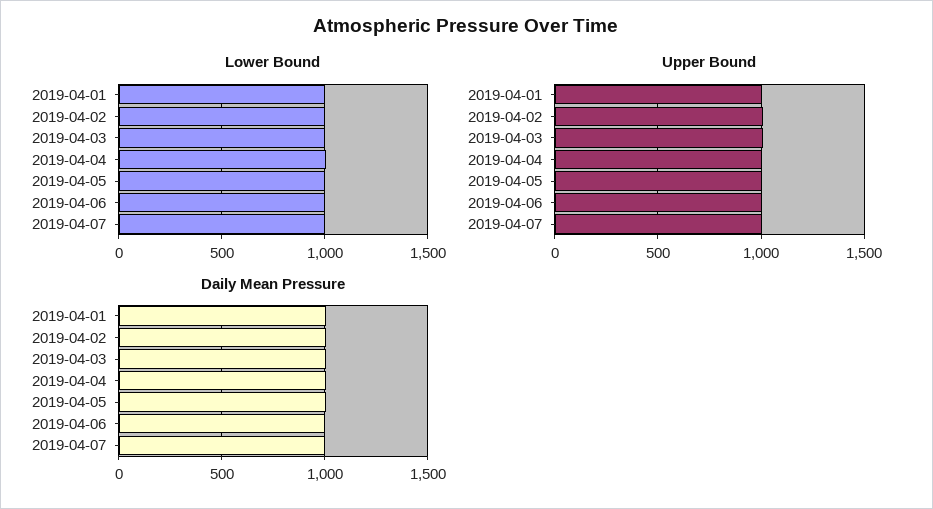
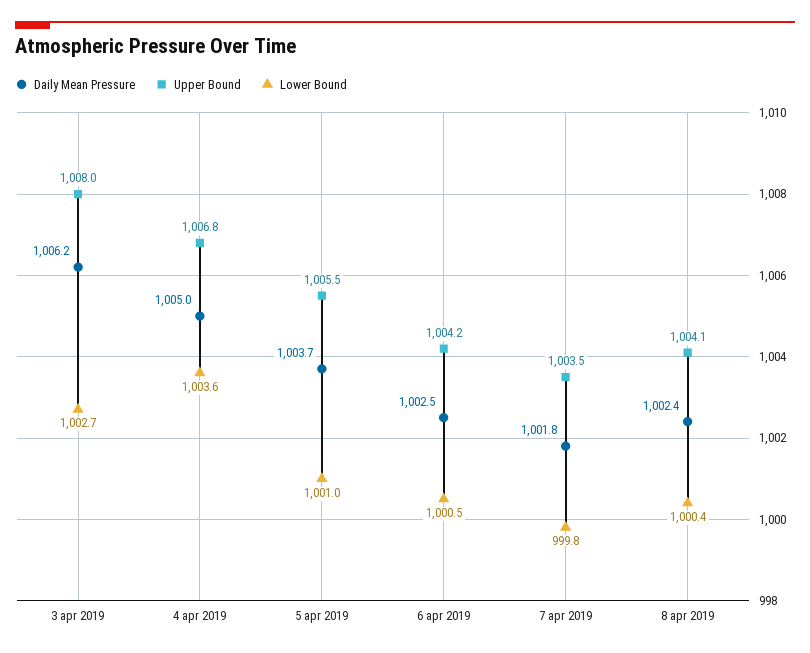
Lower Bound, 2019-04-01: 1000 -> none
Lower Bound, 2019-04-02: 1000 -> none
Upper Bound, 2019-04-01: 1000 -> none
Upper Bound, 2019-04-02: 1000 -> none
Daily Mean Pressure, 2019-04-01: 1000 -> none
Daily Mean Pressure, 2019-04-02: 1000 -> none
Daily Mean Pressure, 8 apr 2019: none -> 1002.4
Upper Bound, 8 apr 2019: none -> 1004.1
Lower Bound, 8 apr 2019: none -> 1000.4

